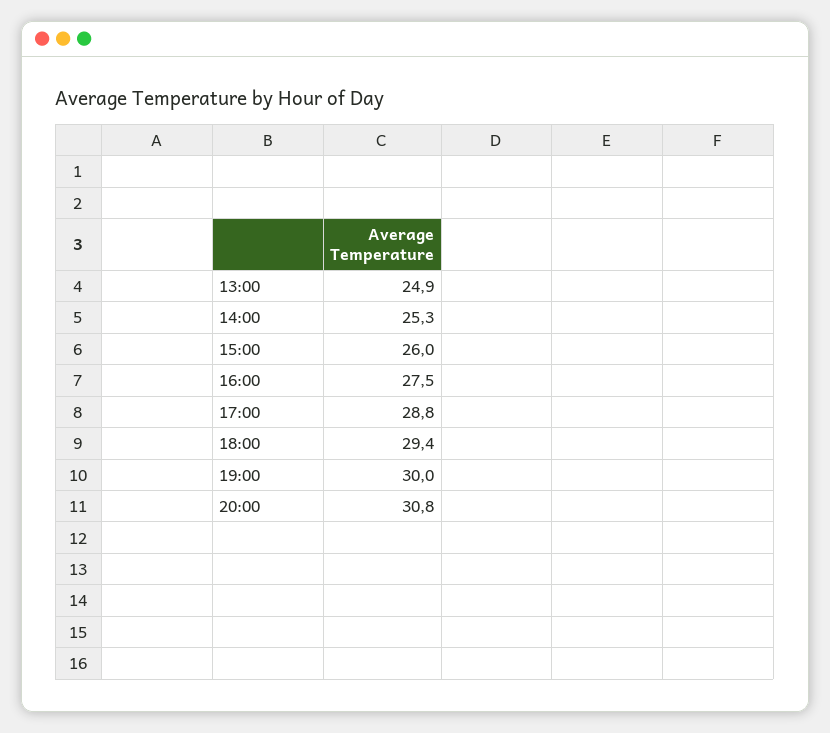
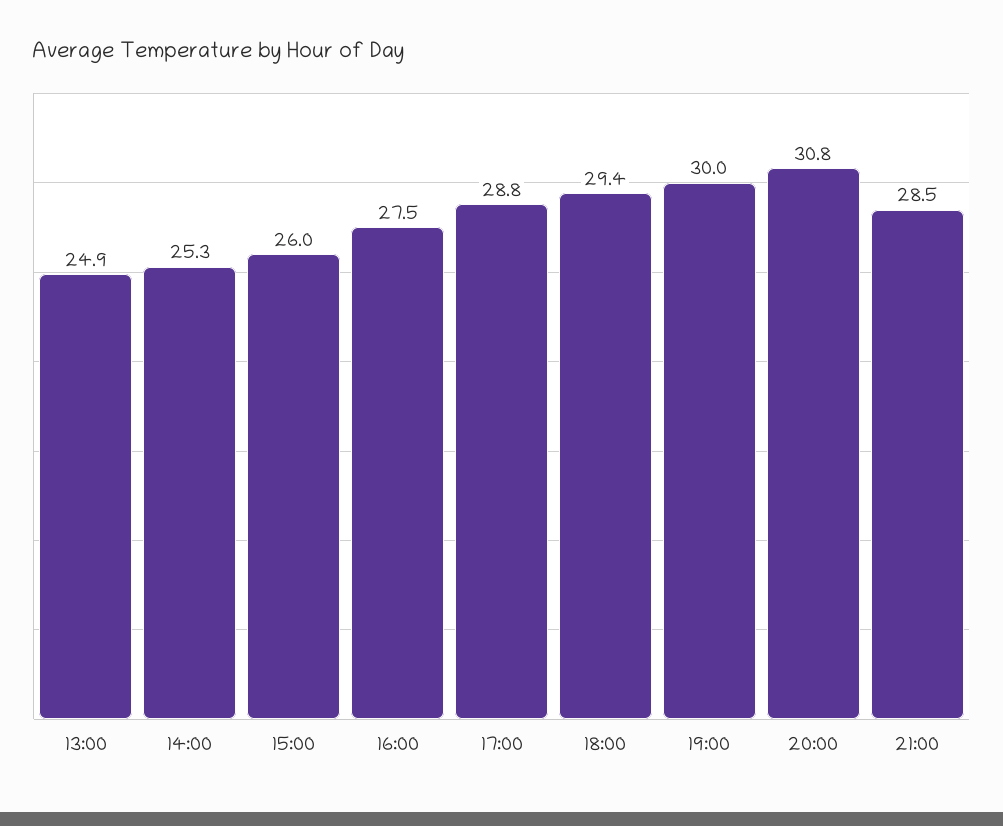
21:00: none -> 28.5

